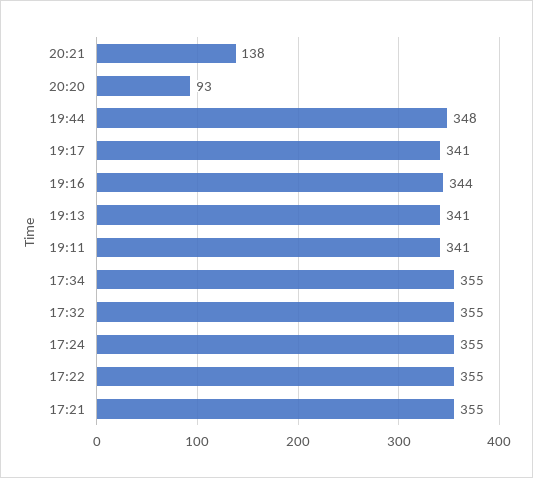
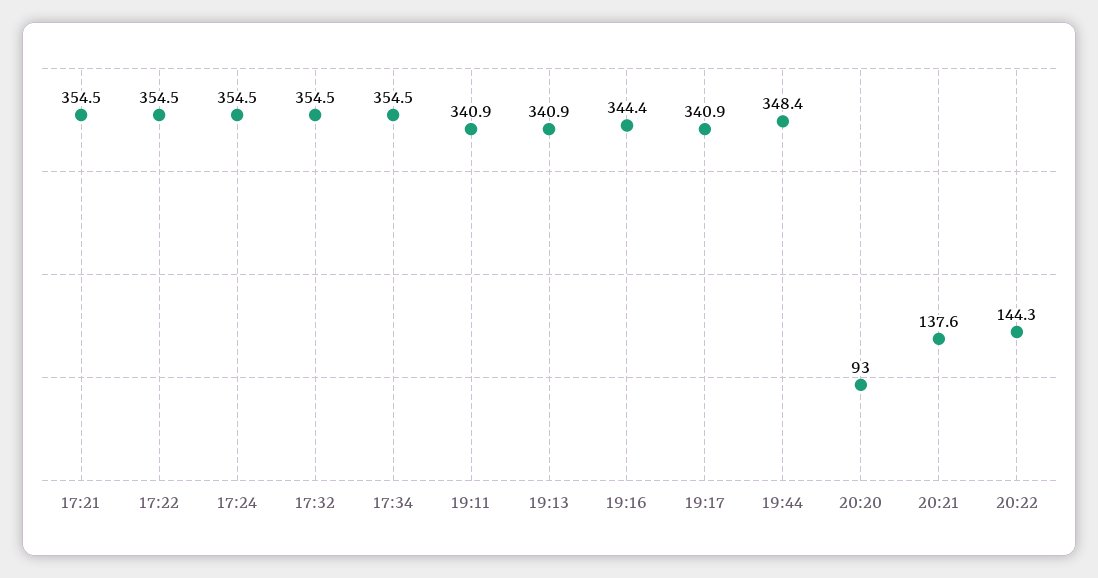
20:22: none -> 144.3

